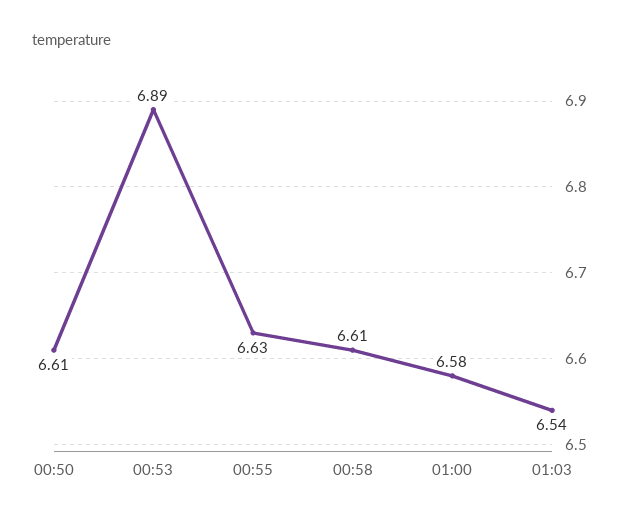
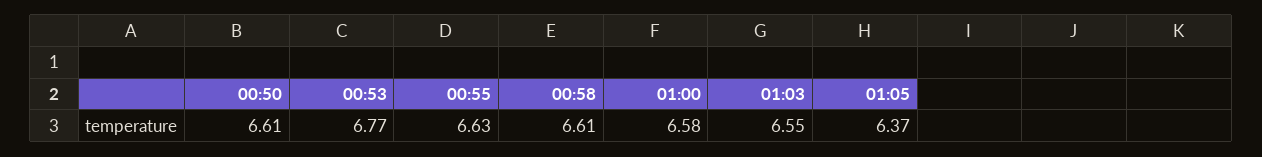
00:53: 6.89 -> 6.77
01:03: 6.54 -> 6.55
01:05: none -> 6.37

